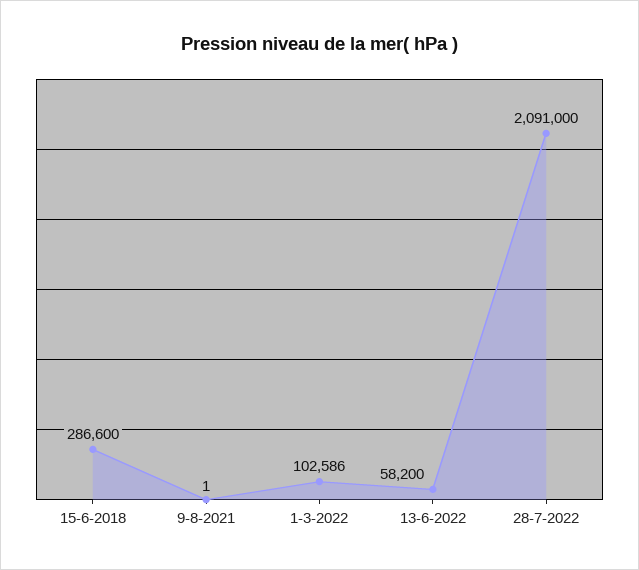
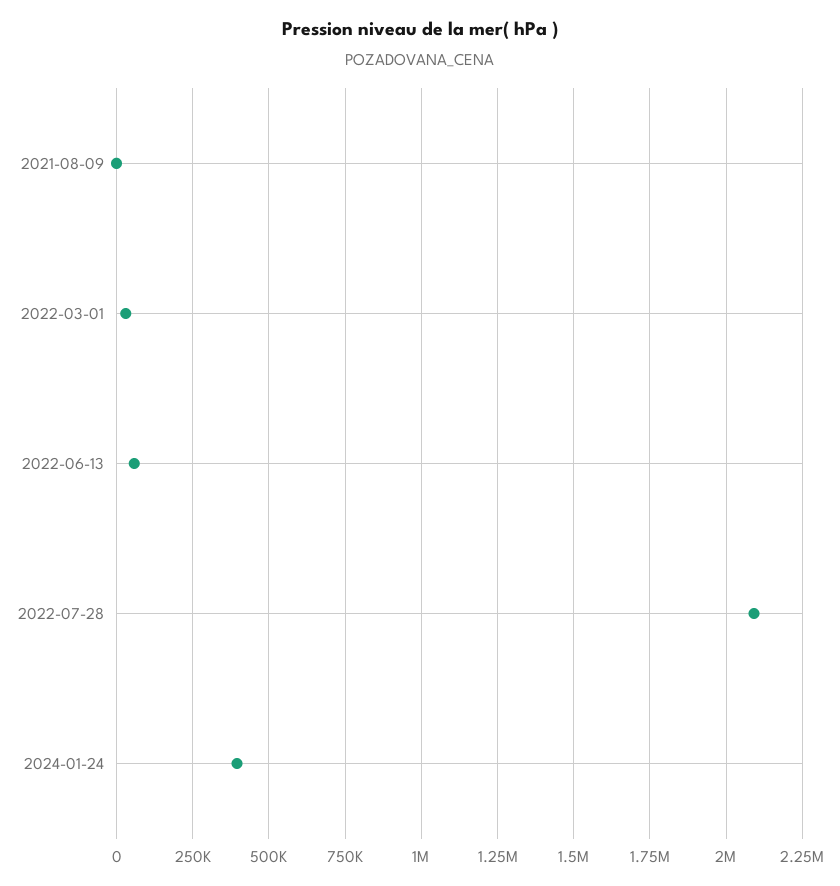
15-6-2018: 286600 -> none
1-3-2022: 102586 -> 25000
2024-01-24: none -> 400000

